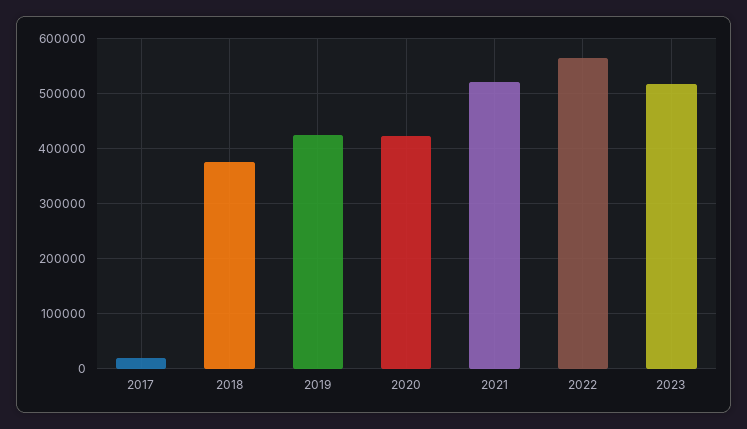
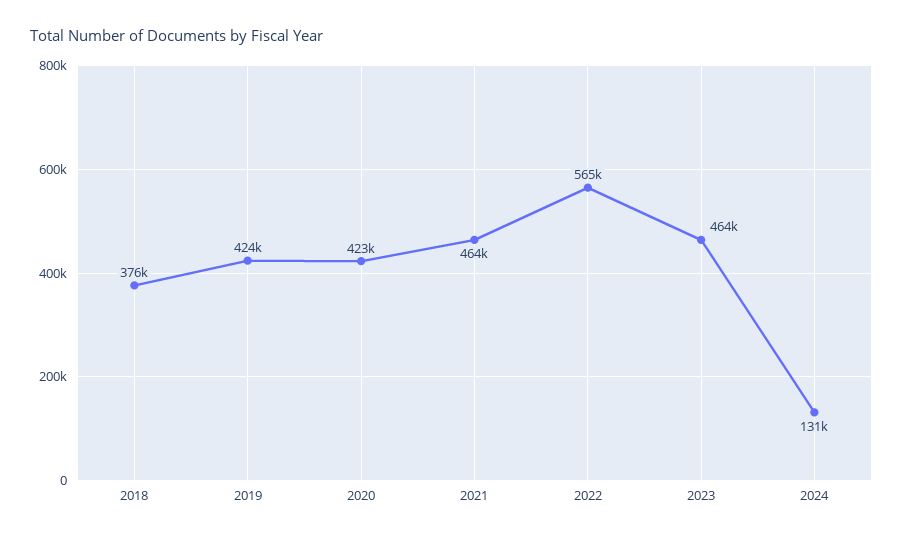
2017: 20000 -> none
2021: 520000 -> 464000
2023: 520000 -> 464000
2024: none -> 131000

